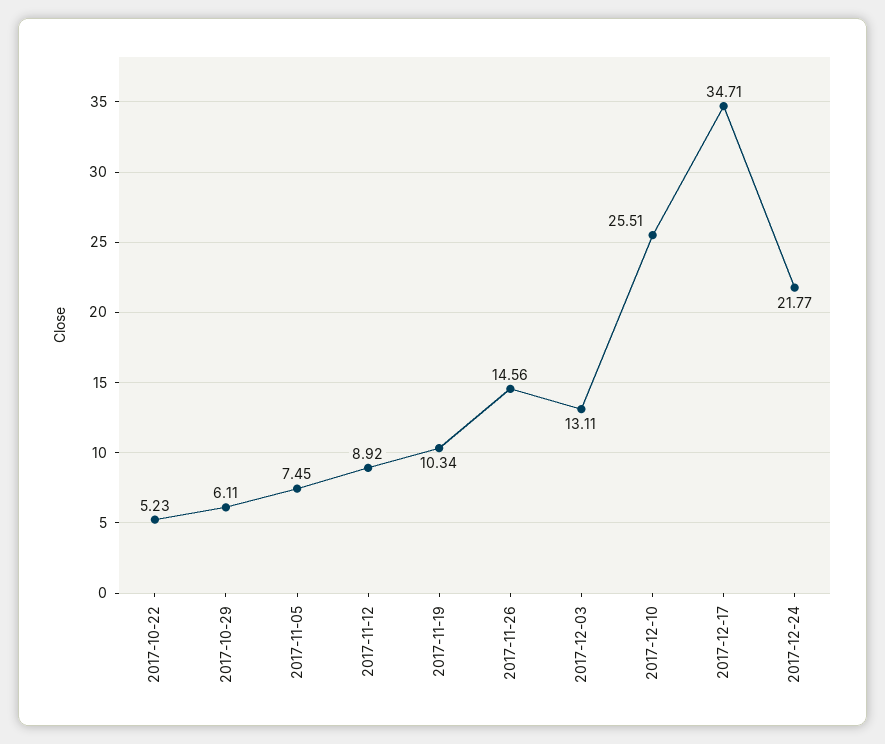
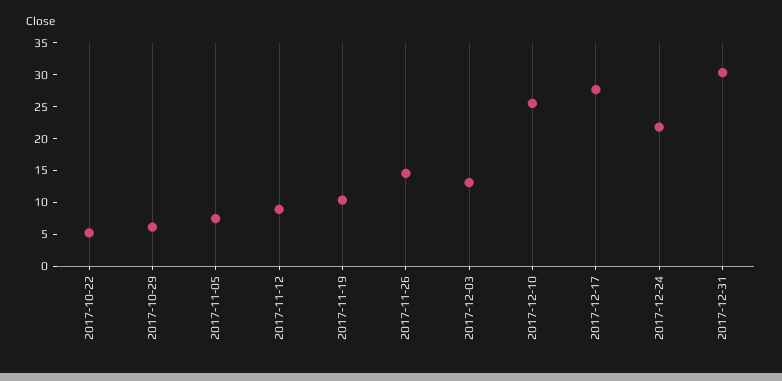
2017-12-17: 34.71 -> 27.5
2017-12-31: none -> 30

